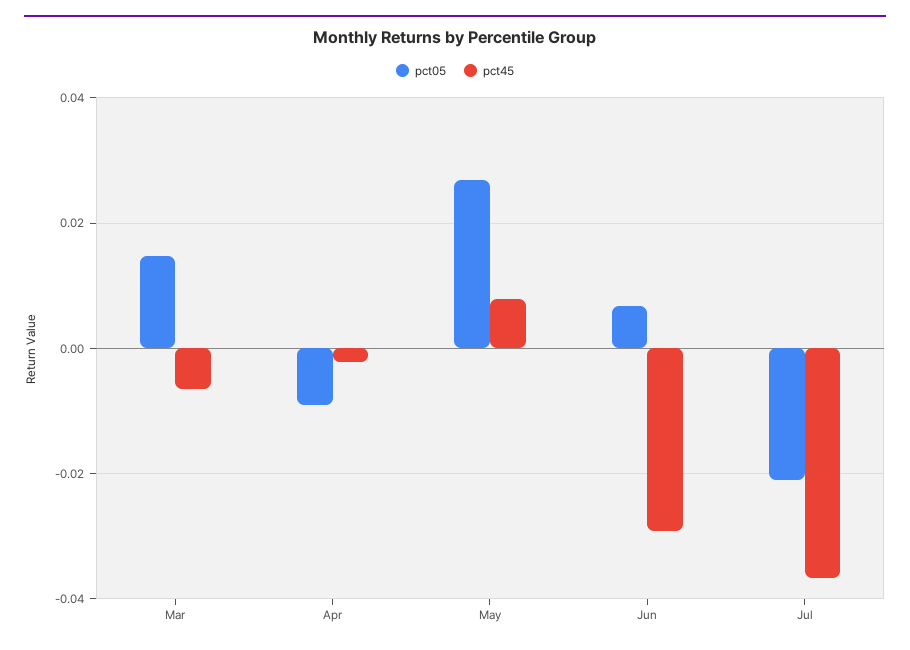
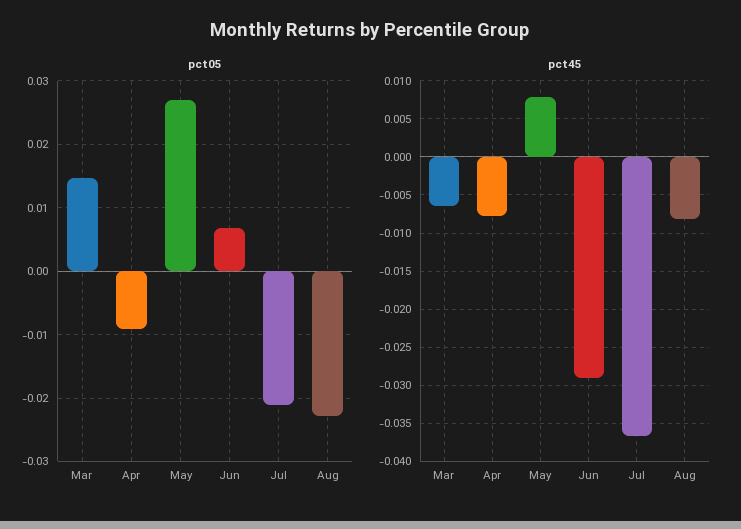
pct45, Apr: -0.002 -> -0.008
pct05, Aug: none -> -0.023
pct45, Aug: none -> -0.008

